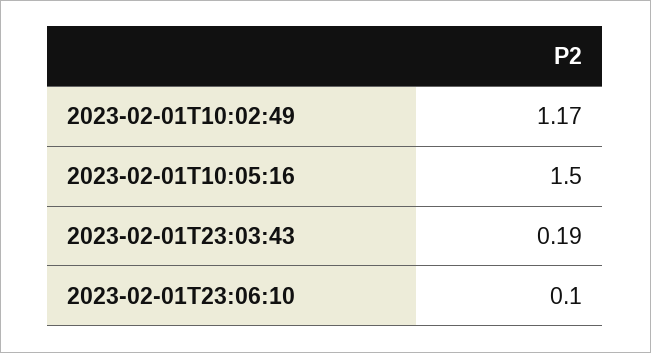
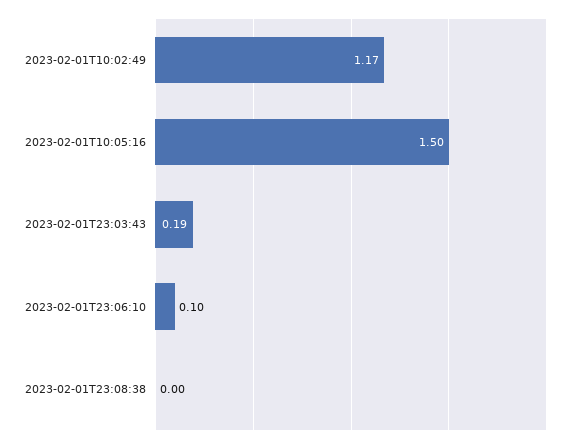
2023-02-01T23:08:38: none -> 0

